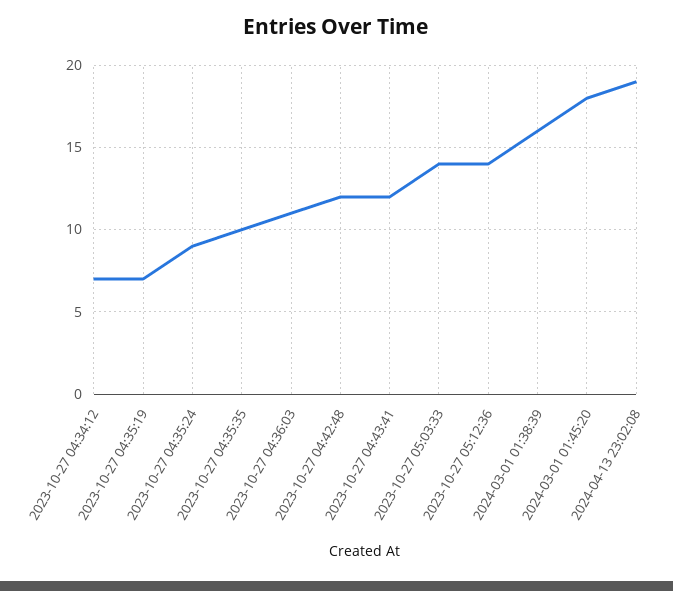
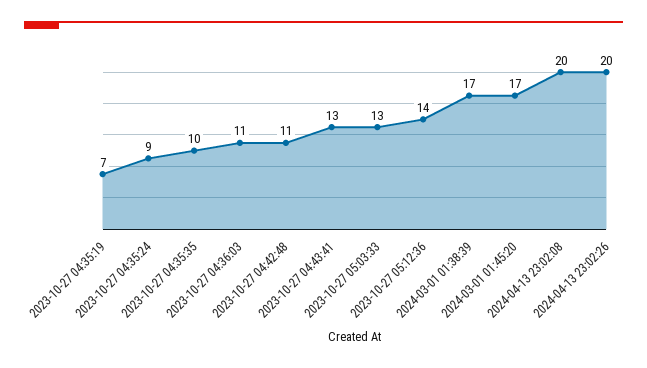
2023-10-27 04:34:12: 7 -> none
2023-10-27 04:42:48: 12 -> 11
2023-10-27 04:43:41: 12 -> 13
2023-10-27 05:03:33: 14 -> 13
2024-03-01 01:38:39: 16 -> 17
2024-03-01 01:45:20: 18 -> 17
2024-04-13 23:02:08: 19 -> 20
2024-04-13 23:02:26: none -> 20

